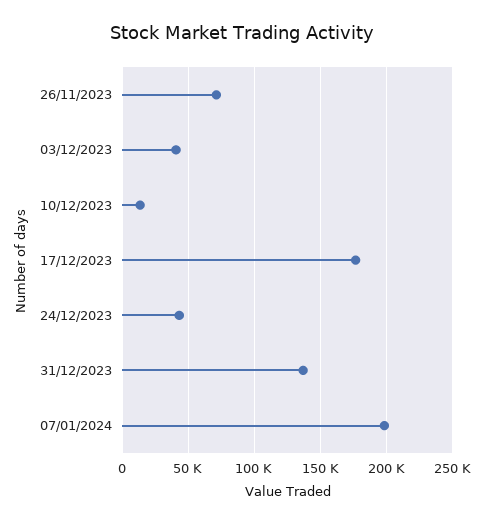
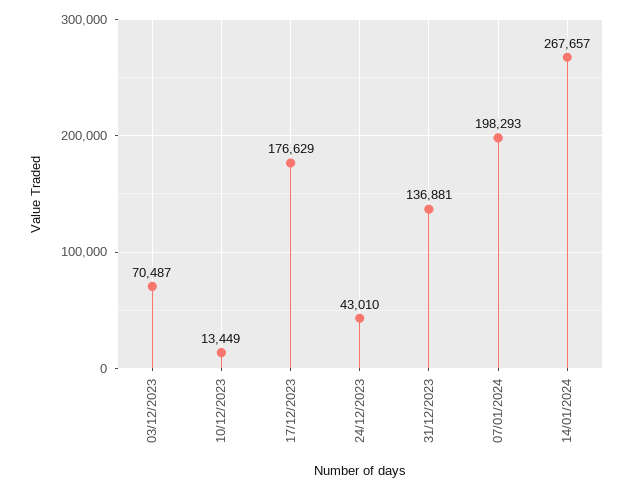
26/11/2023: 70000 -> none
03/12/2023: 40000 -> 70487
14/01/2024: none -> 267657

